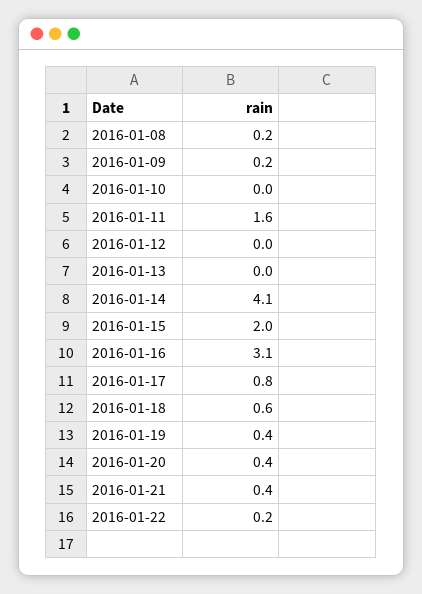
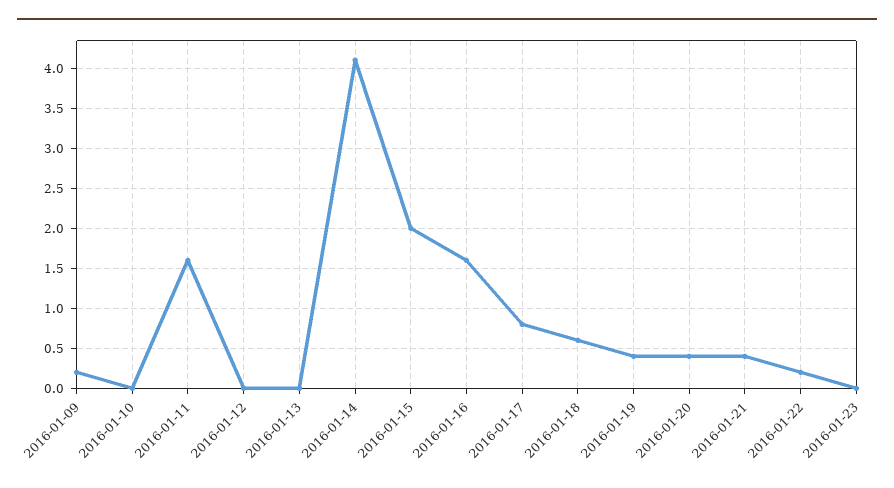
2016-01-08: 0.2 -> none
2016-01-16: 3.1 -> 1.6
2016-01-23: none -> 0

